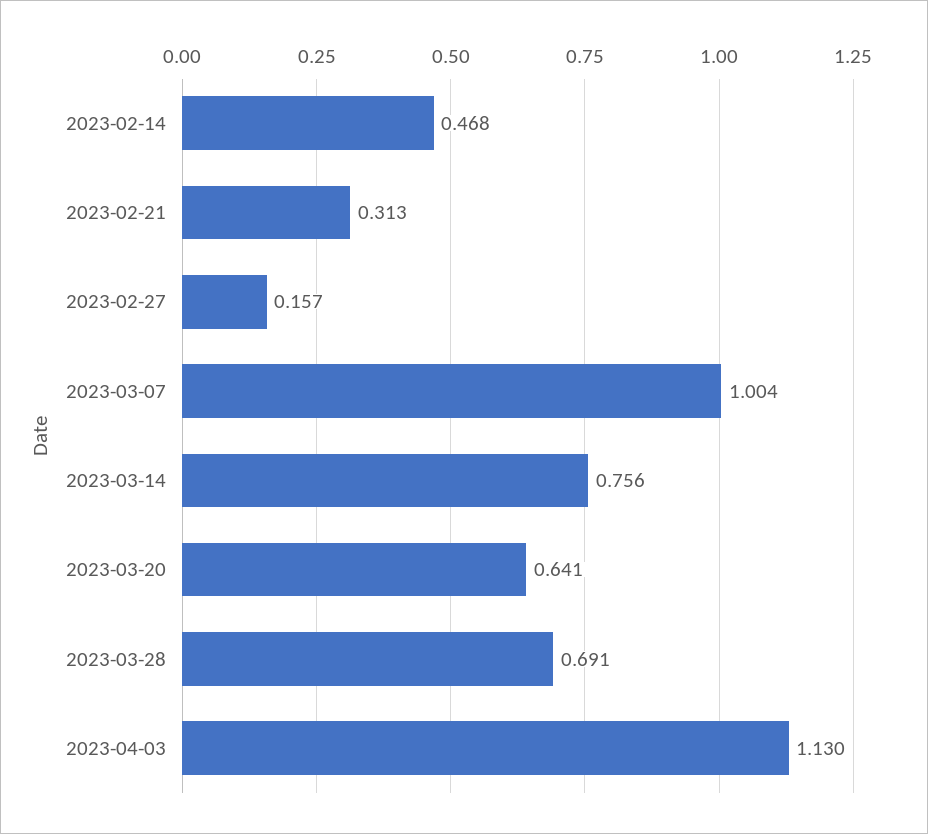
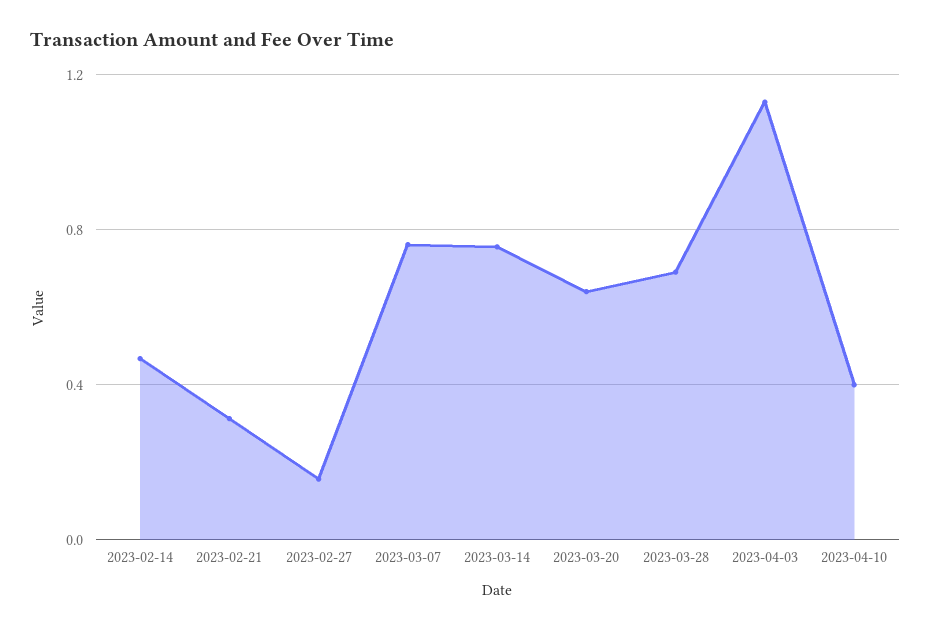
2023-03-07: 1.004 -> 0.75
2023-04-10: none -> 0.4

